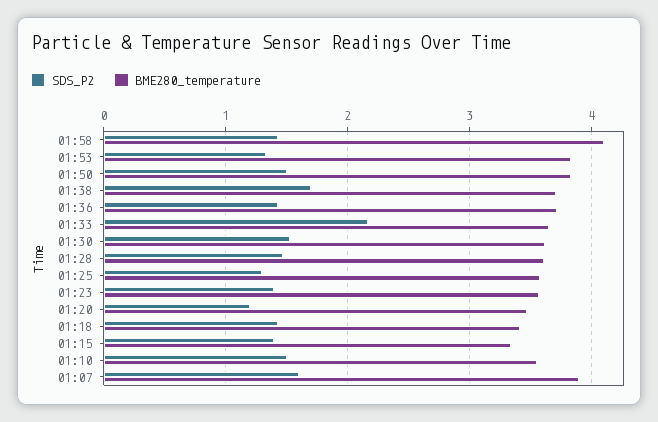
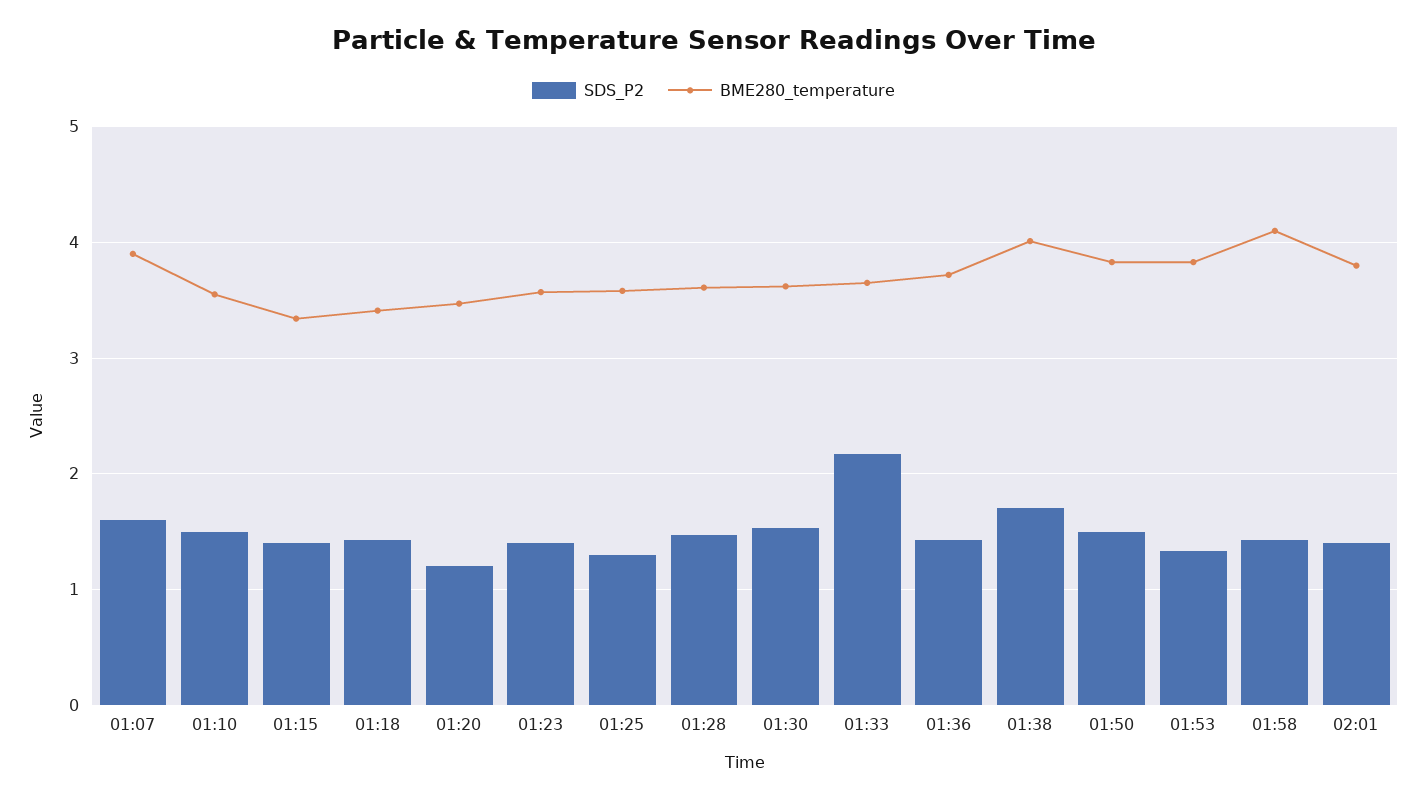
BME280_temperature, 01:38: 3.7 -> 4
SDS_P2, 02:01: none -> 1.4
BME280_temperature, 02:01: none -> 3.8

